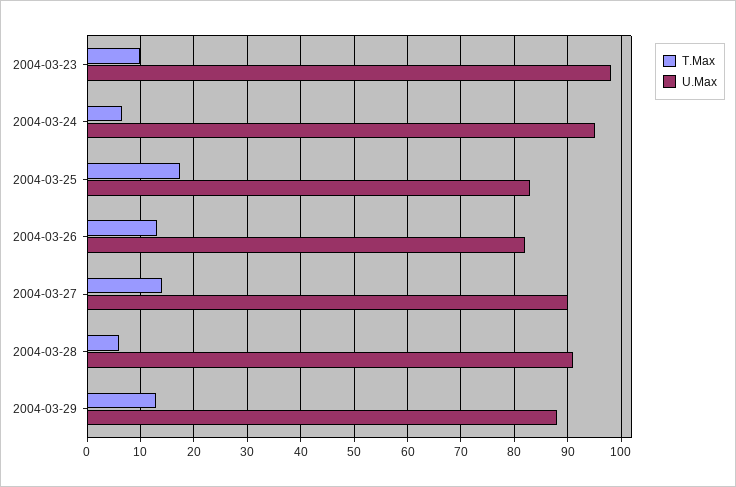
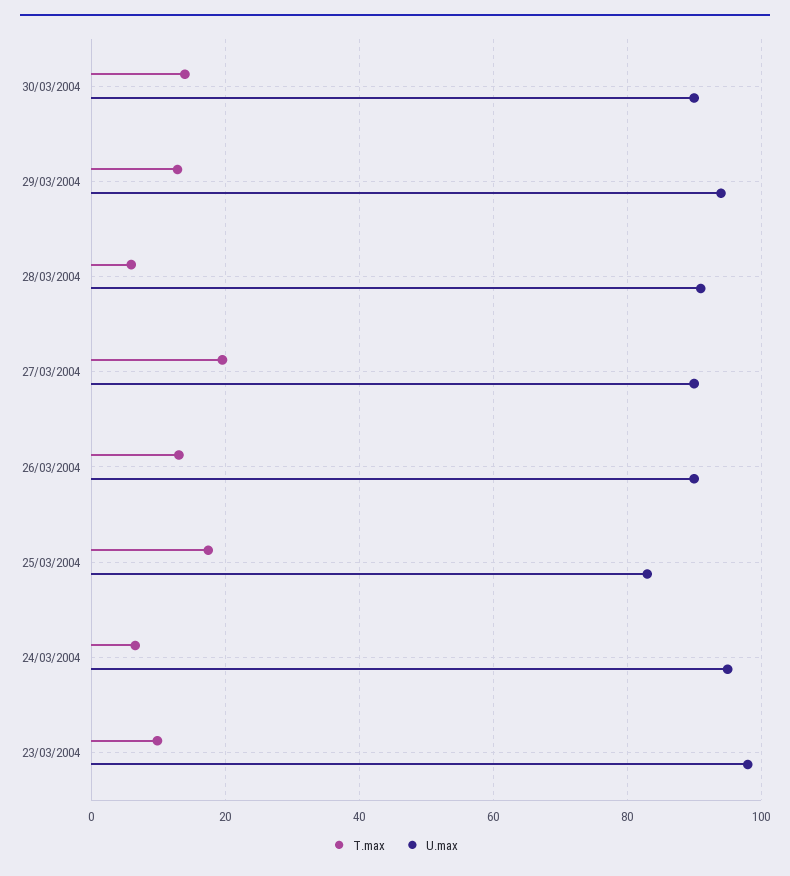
U.Max, 2004-03-26: 82 -> 90
T.Max, 2004-03-27: 14 -> 20
U.Max, 2004-03-29: 88 -> 94
T.Max, 30/03/2004: none -> 14
U.Max, 30/03/2004: none -> 90

